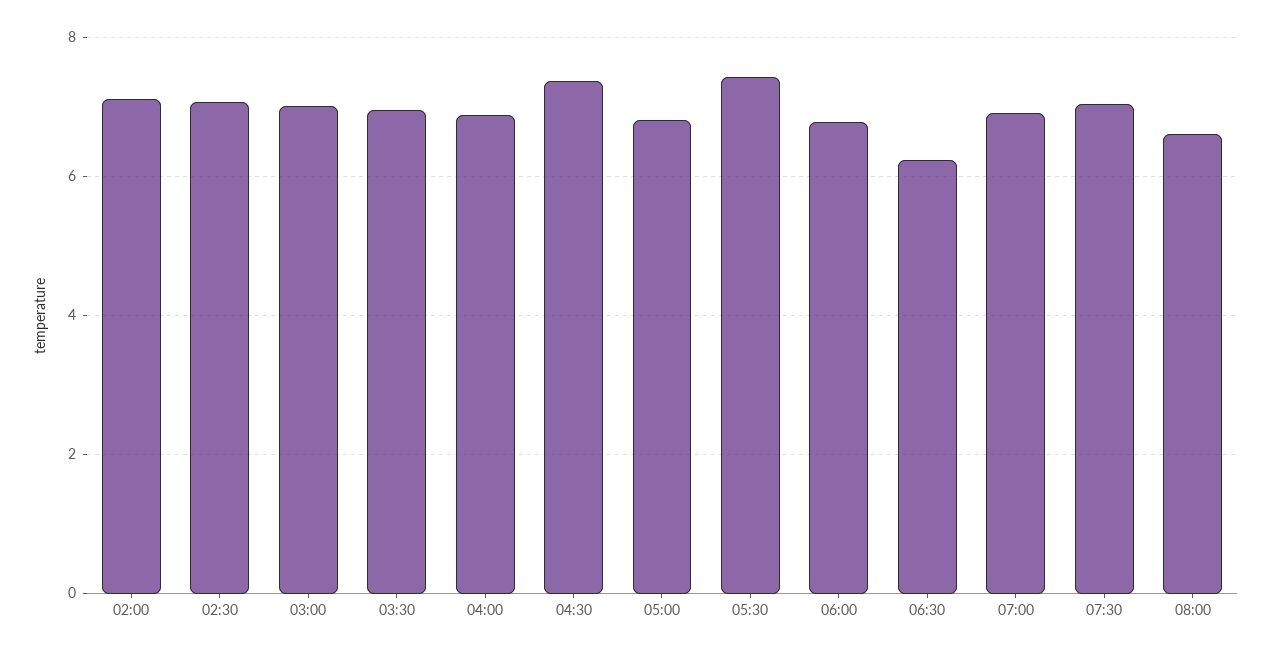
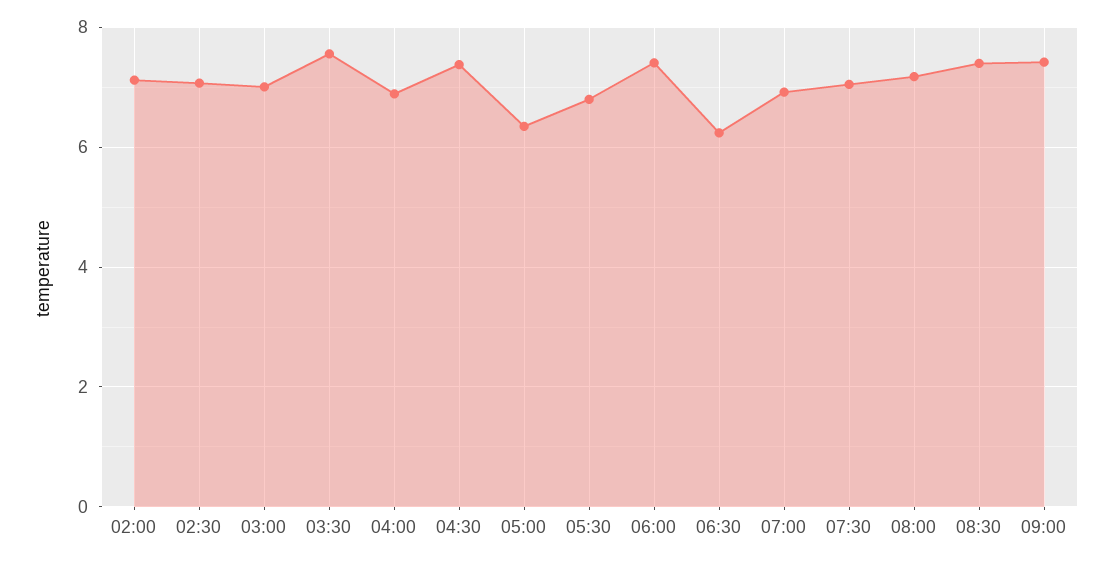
03:30: 7 -> 7.6
05:00: 6.8 -> 6.4
05:30: 7.4 -> 6.8
06:00: 6.8 -> 7.4
08:00: 6.6 -> 7.2
08:30: none -> 7.4
09:00: none -> 7.4

